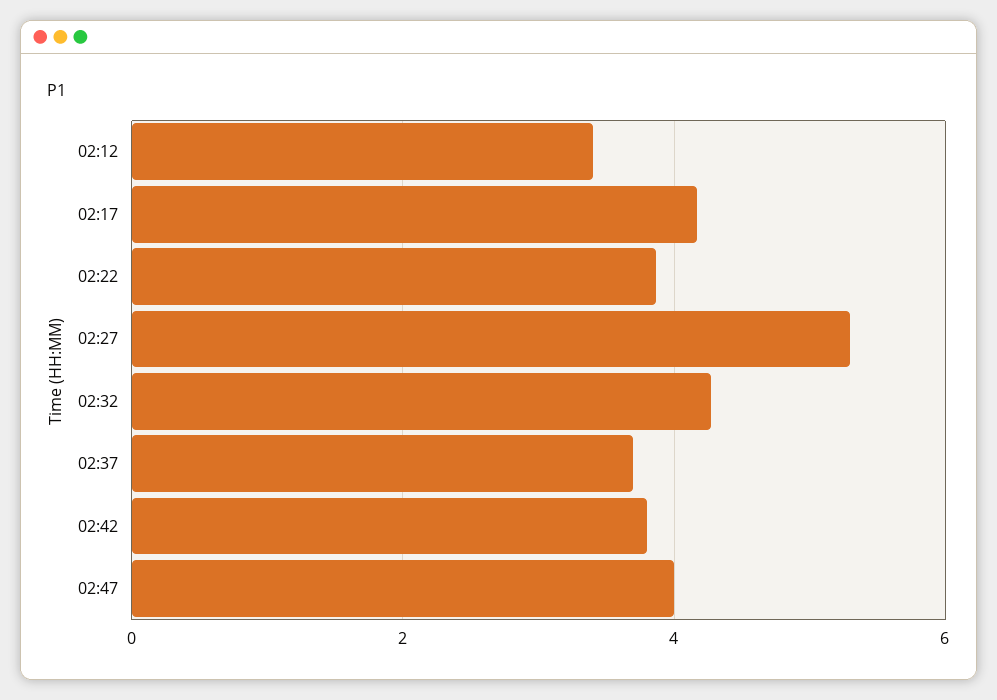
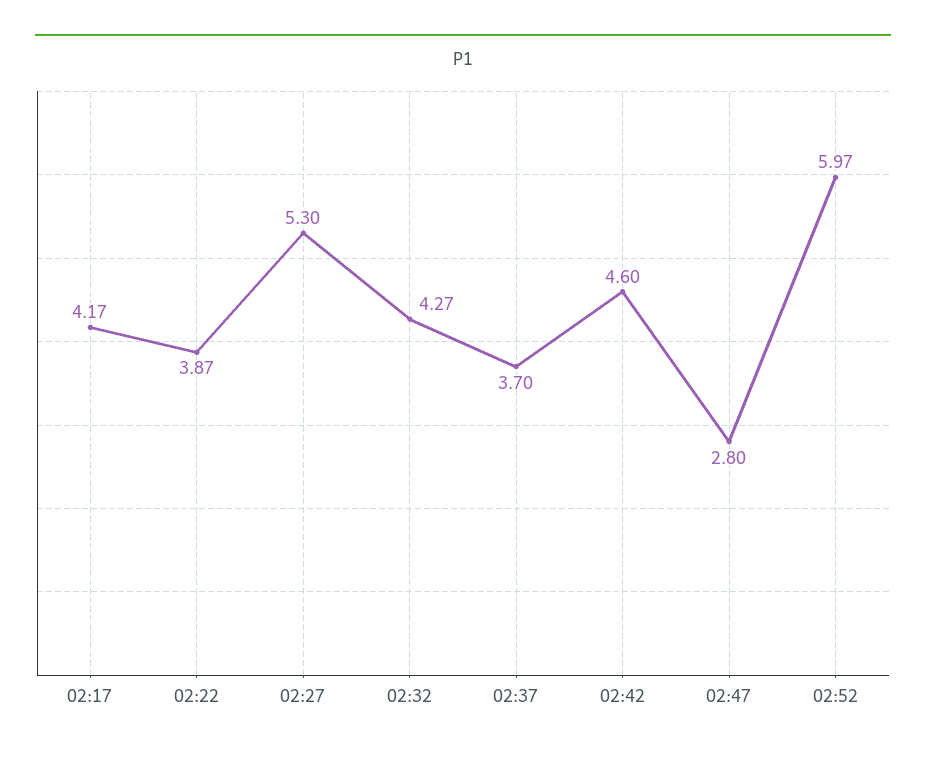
02:12: 3.4 -> none
02:42: 3.8 -> 4.6
02:47: 4 -> 2.8
02:52: none -> 5.97

